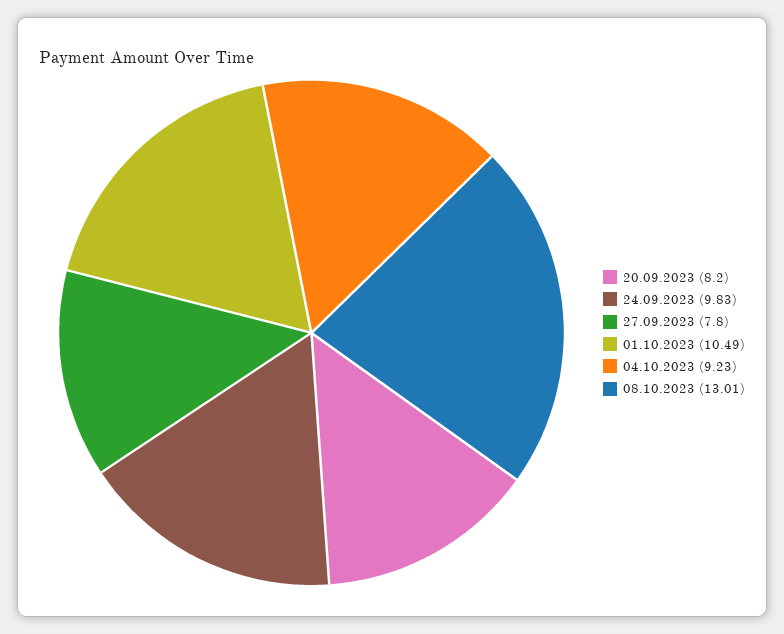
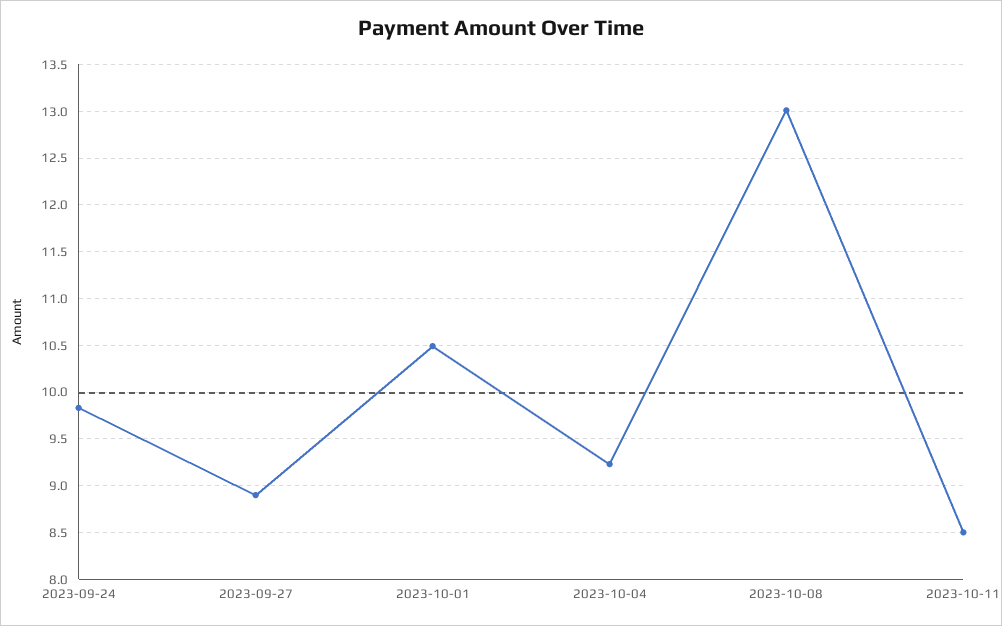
20.09.2023: 8.2 -> none
27.09.2023: 7.8 -> 8.9
2023-10-11: none -> 8.5

